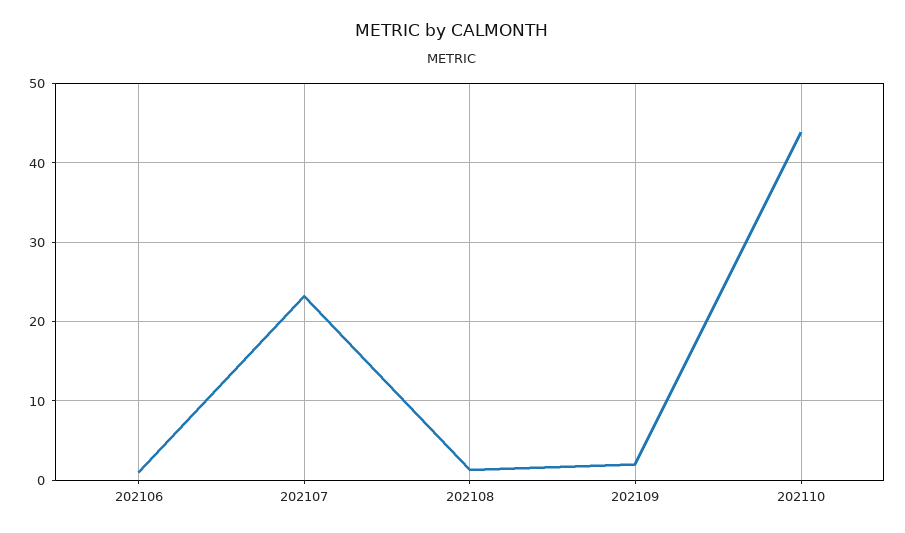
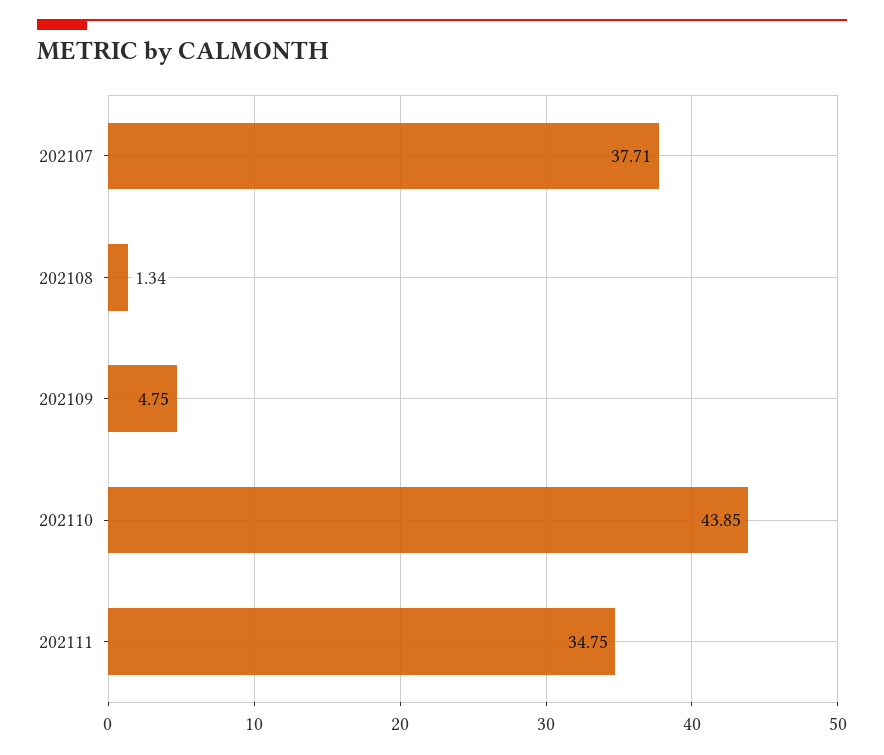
202106: 1 -> none
202107: 23 -> 37.71
202109: 2 -> 4.75
202111: none -> 34.75

